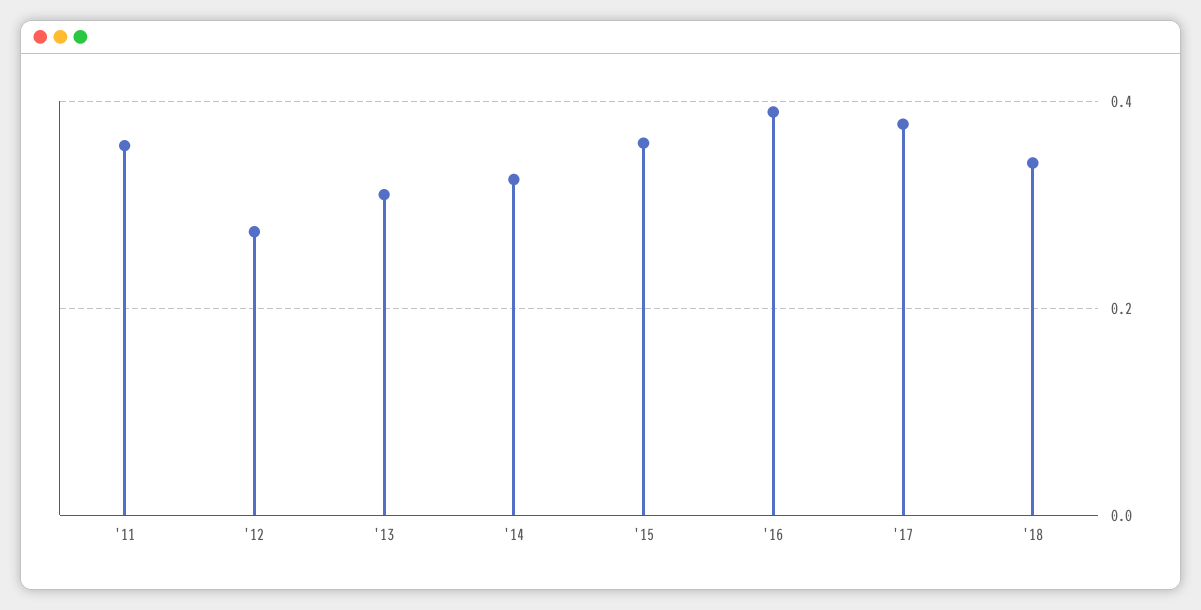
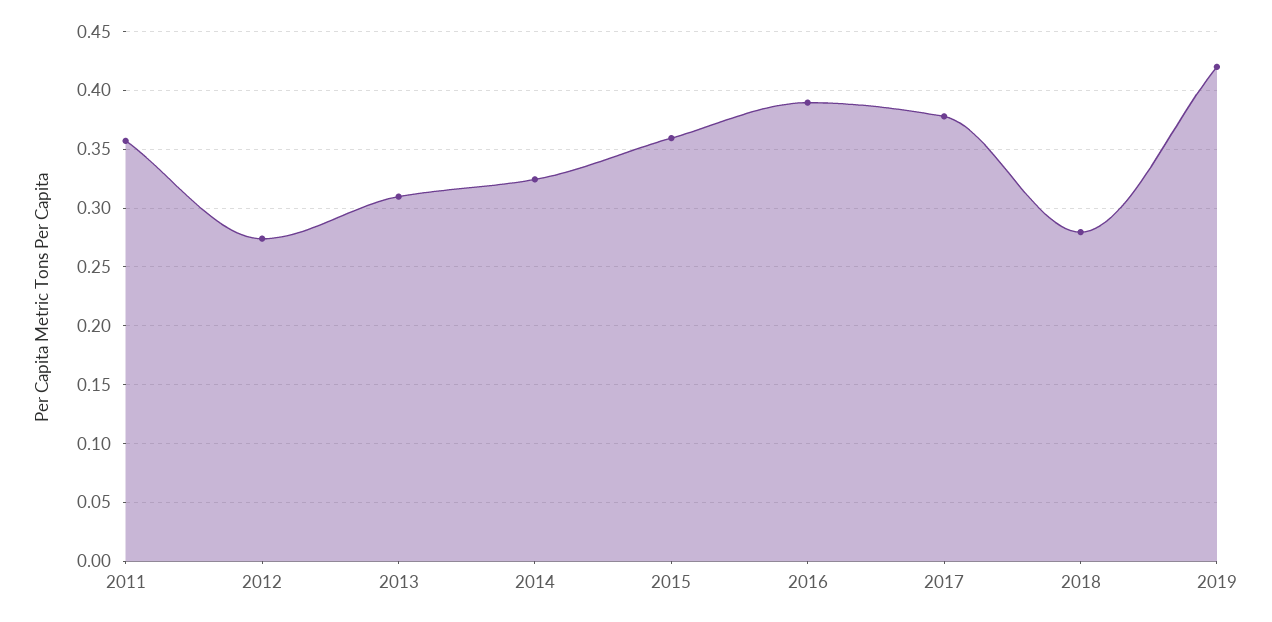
'18: 0.34 -> 0.28
2019: none -> 0.42

